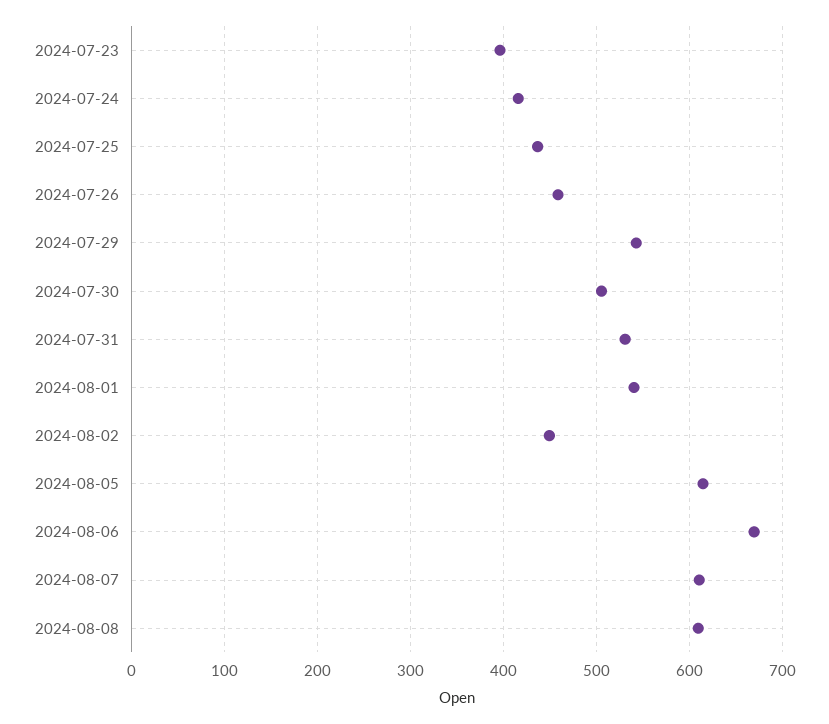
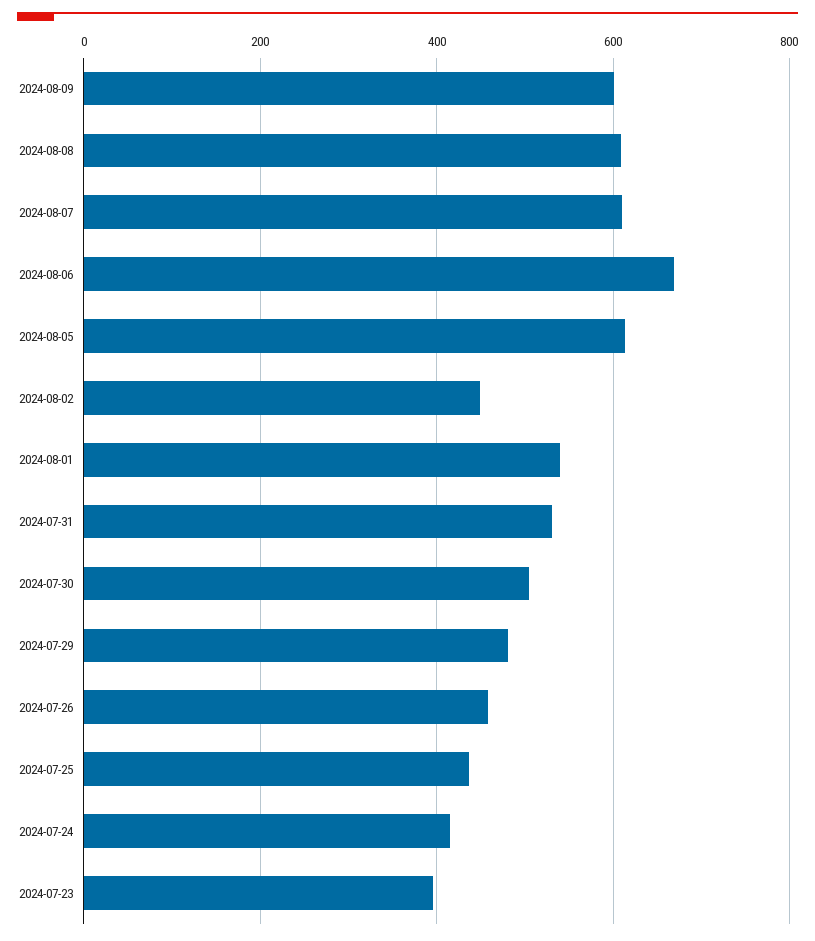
2024-07-29: 540 -> 480
2024-08-09: none -> 600

